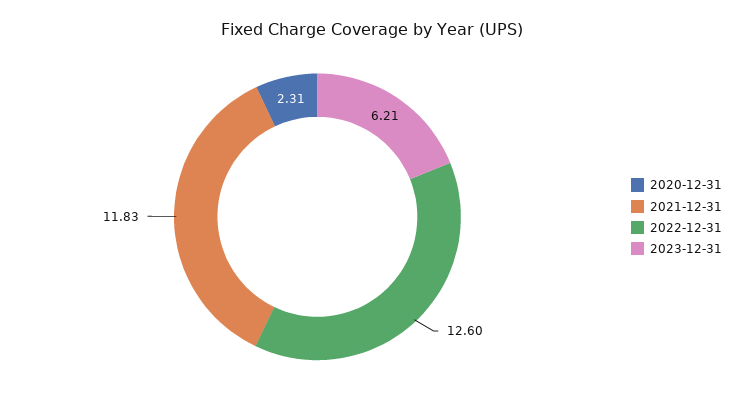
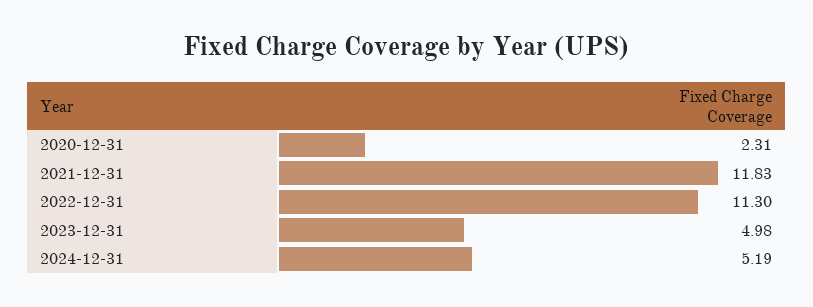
2022-12-31: 12.6 -> 11.3
2023-12-31: 6.21 -> 4.98
2024-12-31: none -> 5.19

